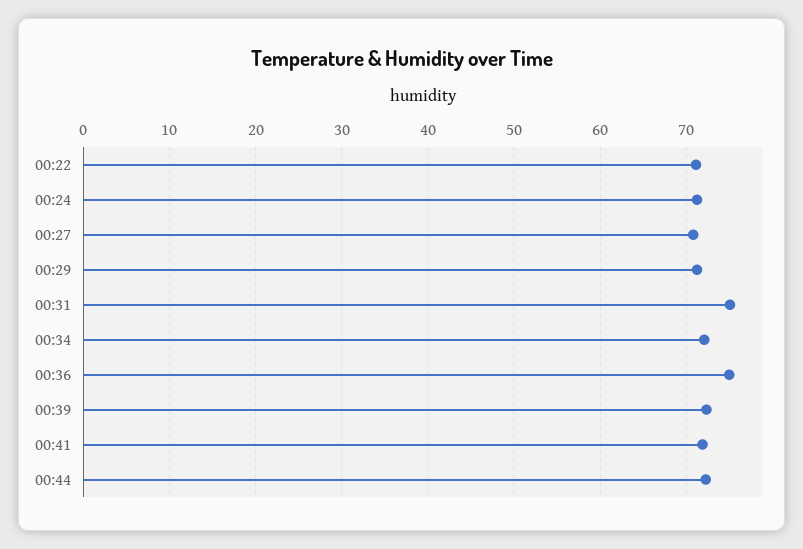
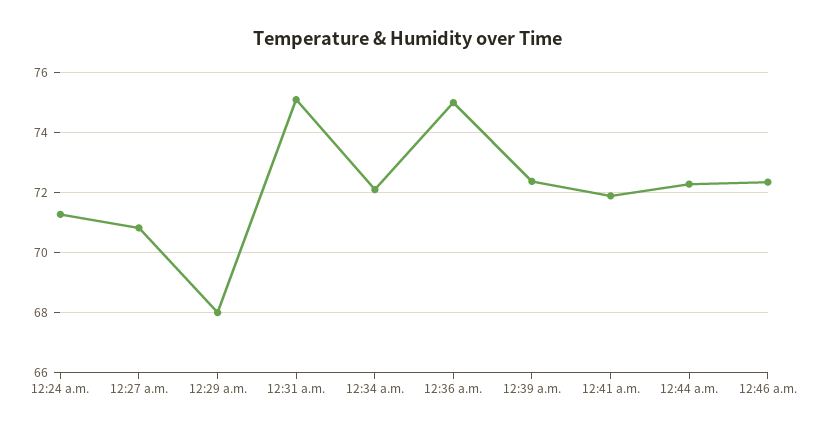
00:22: 71 -> none
00:29: 71 -> 68
12:46 a.m.: none -> 72.4

